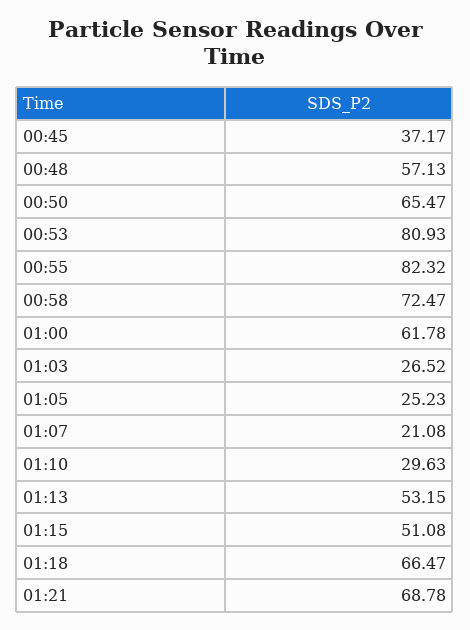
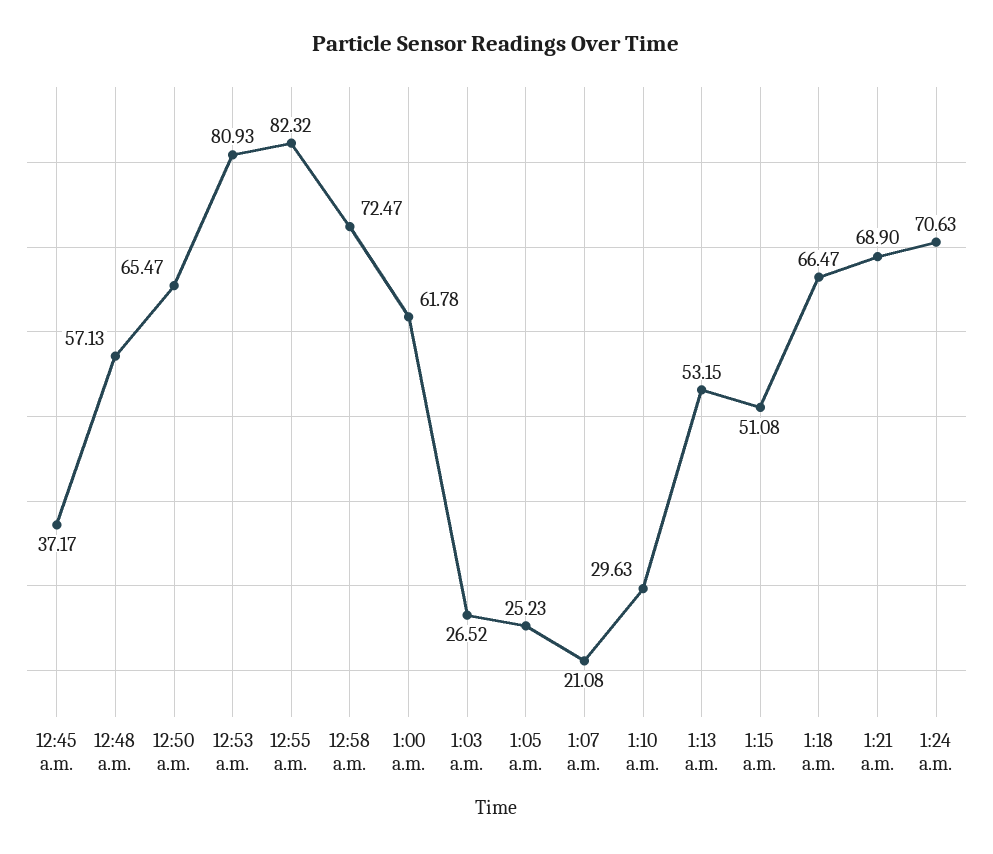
01:21: 68.78 -> 68.9
1:24 a.m.: none -> 70.63

